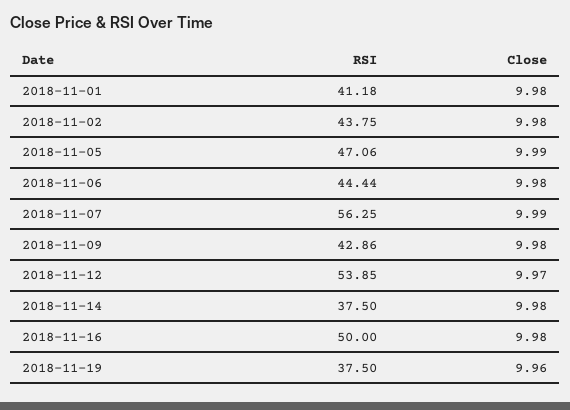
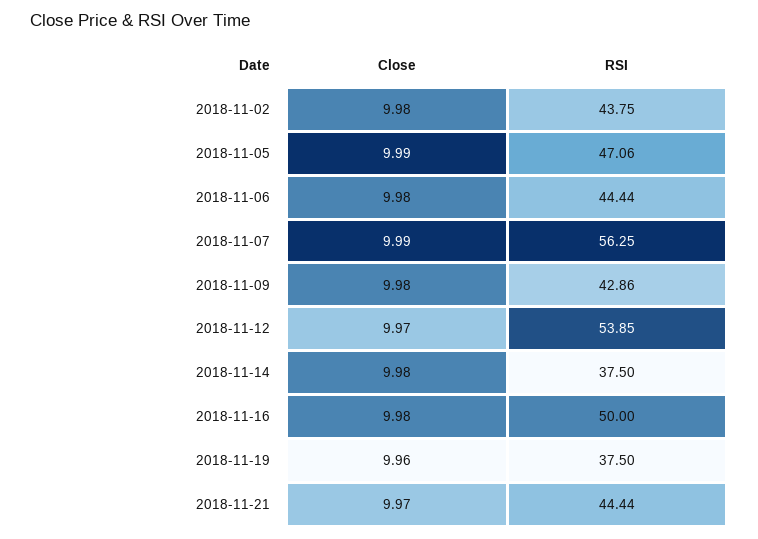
RSI, 2018-11-01: 41.18 -> none
Close, 2018-11-01: 9.98 -> none
Close, 2018-11-21: none -> 9.97
RSI, 2018-11-21: none -> 44.44

